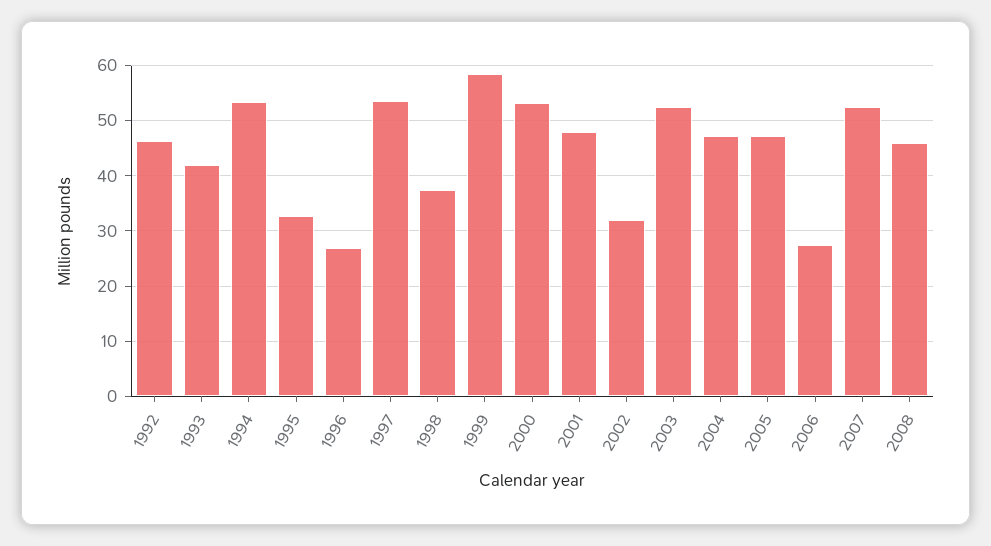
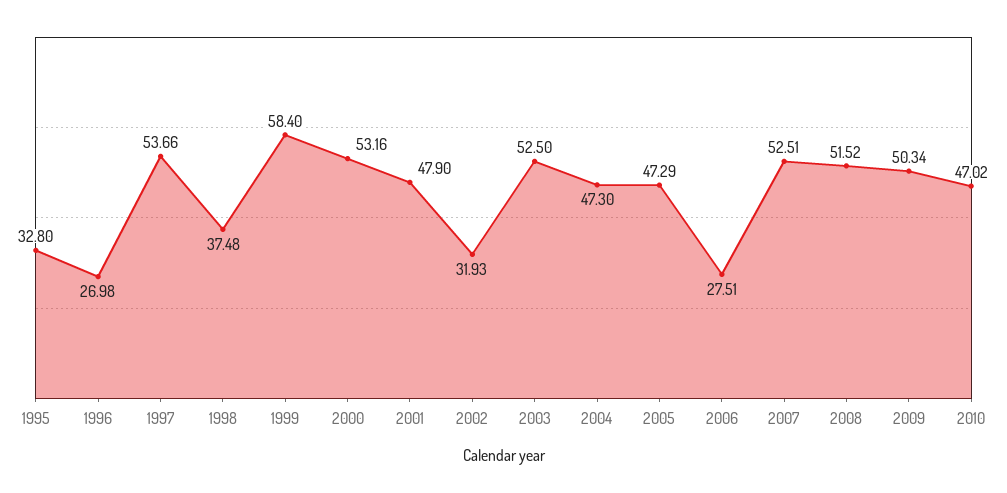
1992: 46 -> none
1993: 42 -> none
1994: 54 -> none
2008: 46 -> 51.52
2009: none -> 50.34
2010: none -> 47.02

